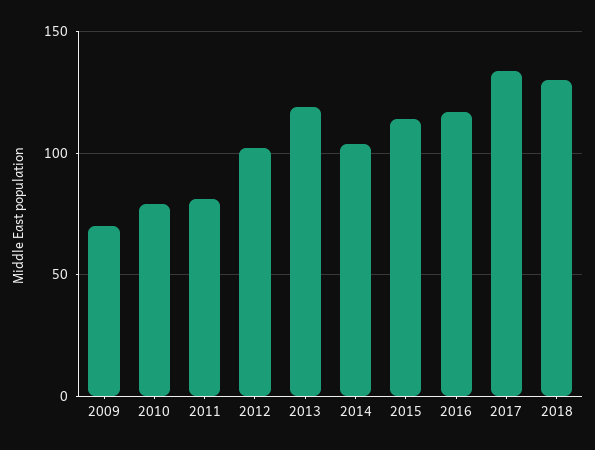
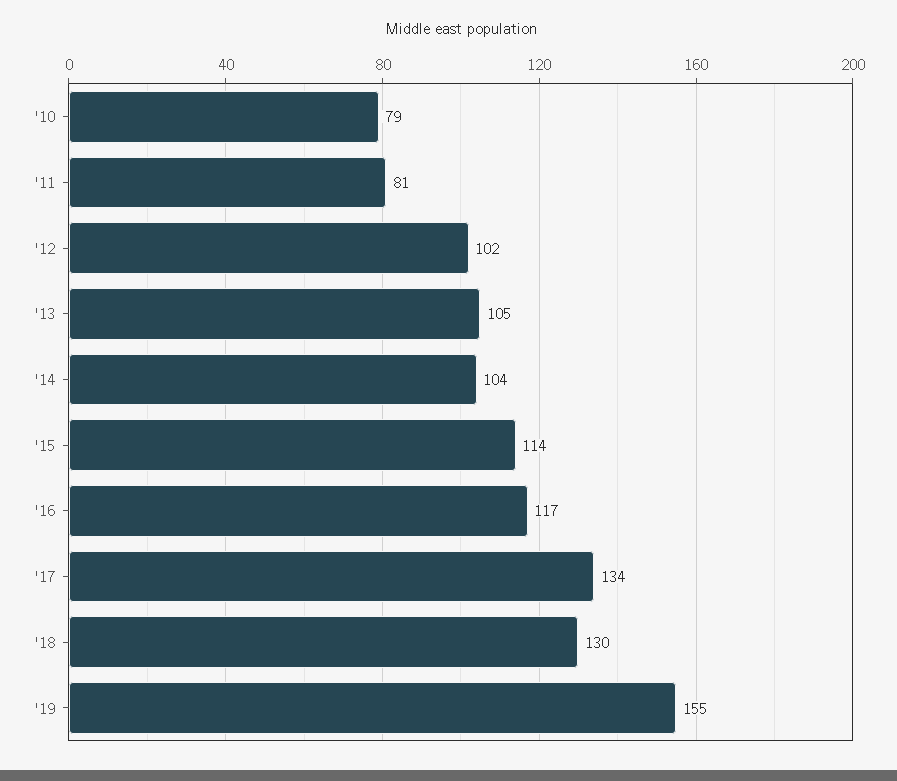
2009: 70 -> none
2013: 120 -> 105
'19: none -> 155

